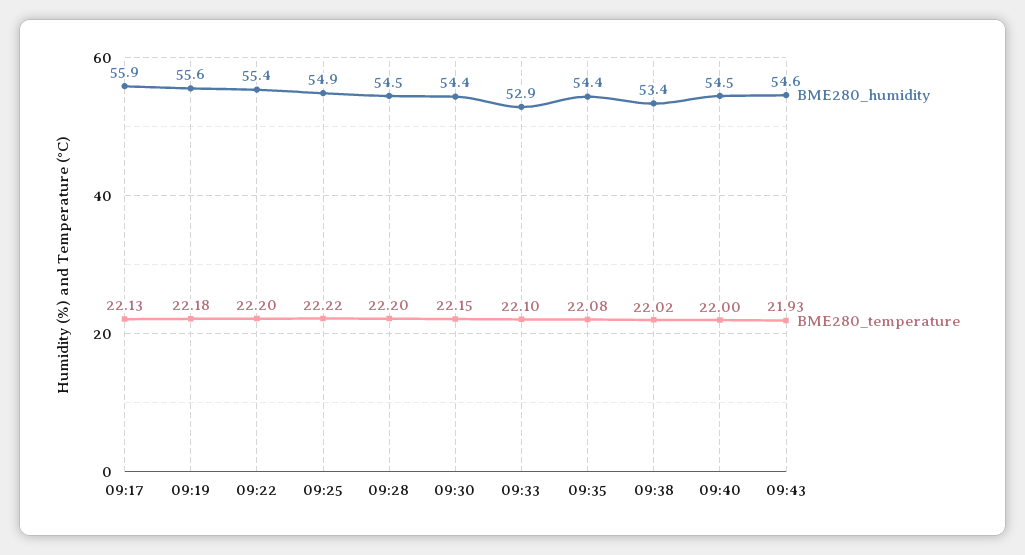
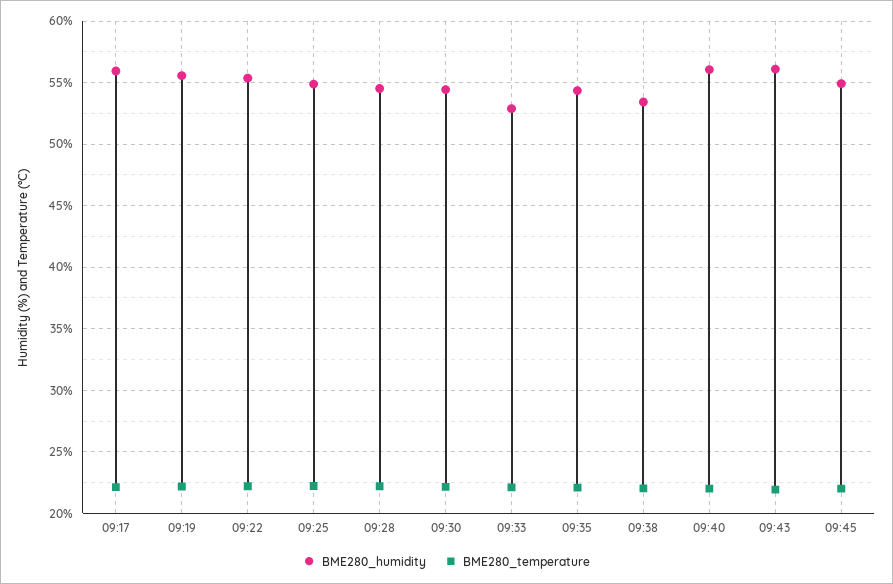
BME280_humidity, 09:40: 54.5 -> 56
BME280_humidity, 09:43: 54.6 -> 56
BME280_humidity, 09:45: none -> 55
BME280_temperature, 09:45: none -> 22

